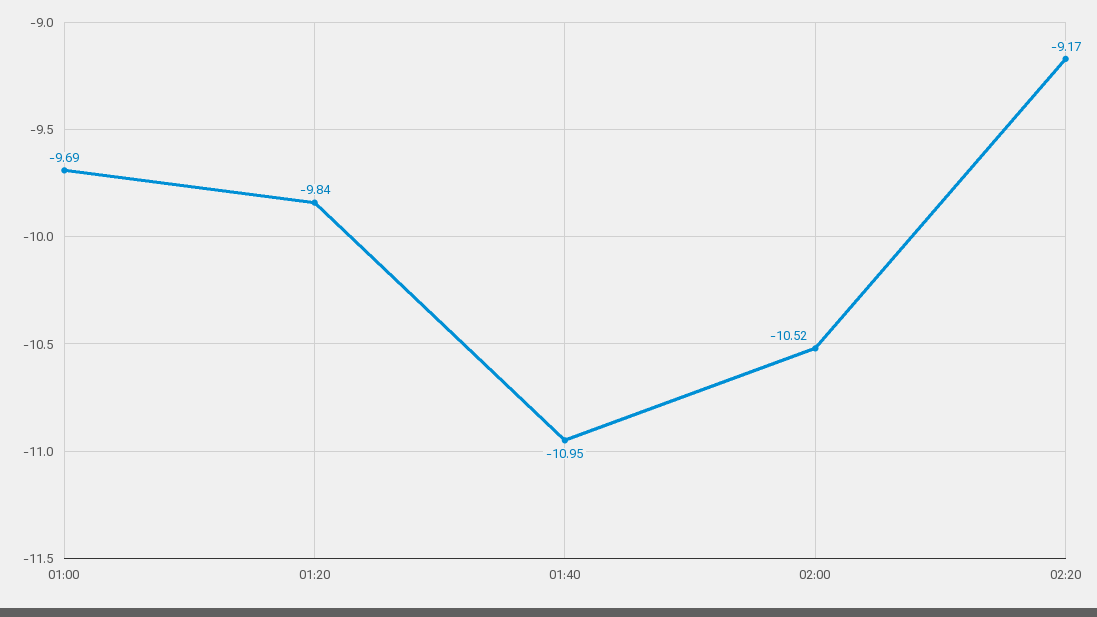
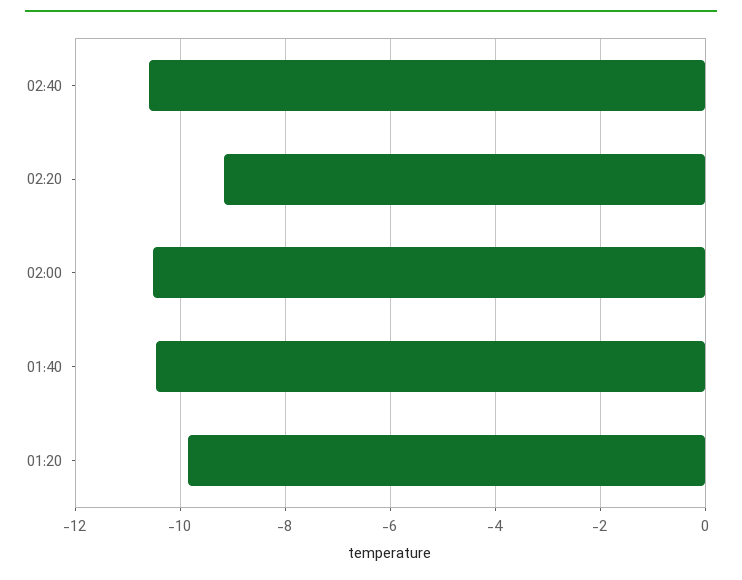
01:00: -9.69 -> none
01:40: -10.95 -> -10.4
02:40: none -> -10.6

